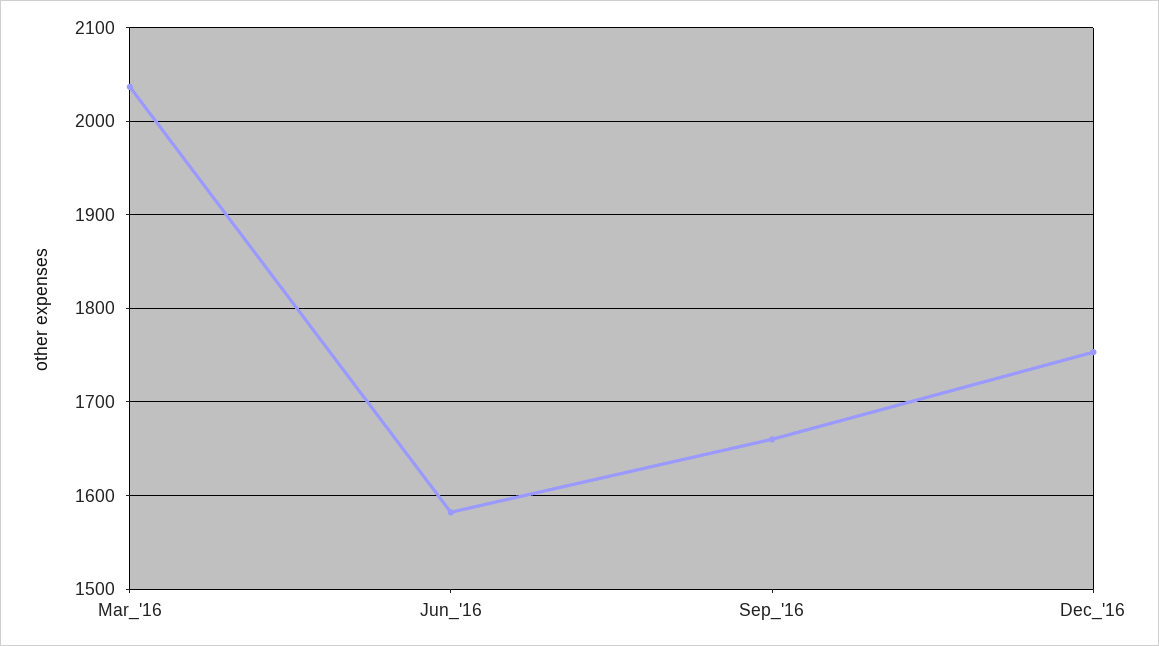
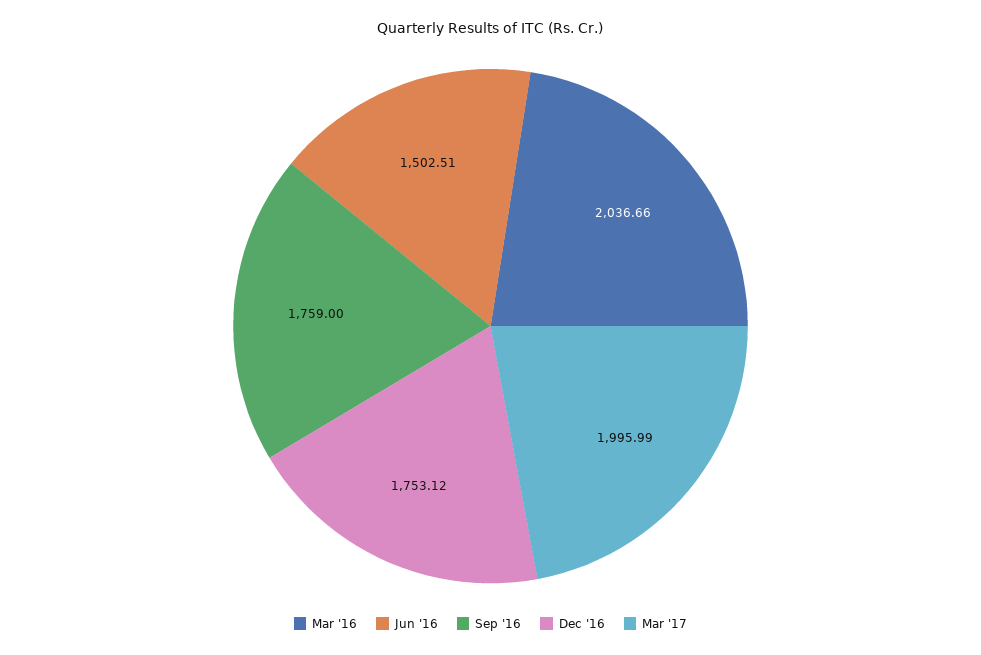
Jun_'16: 1580 -> 1502.51
Sep_'16: 1660 -> 1759
Mar '17: none -> 1995.99

